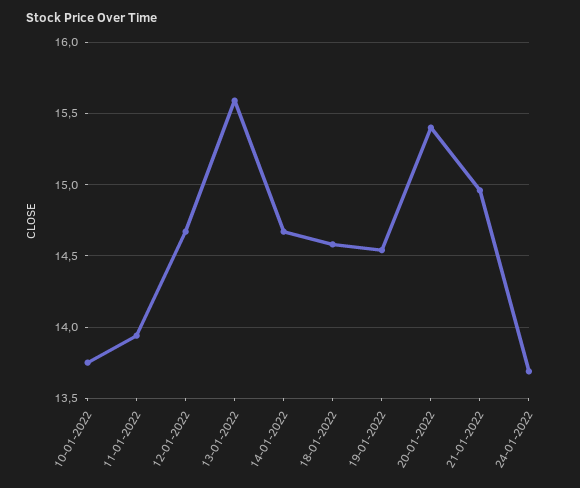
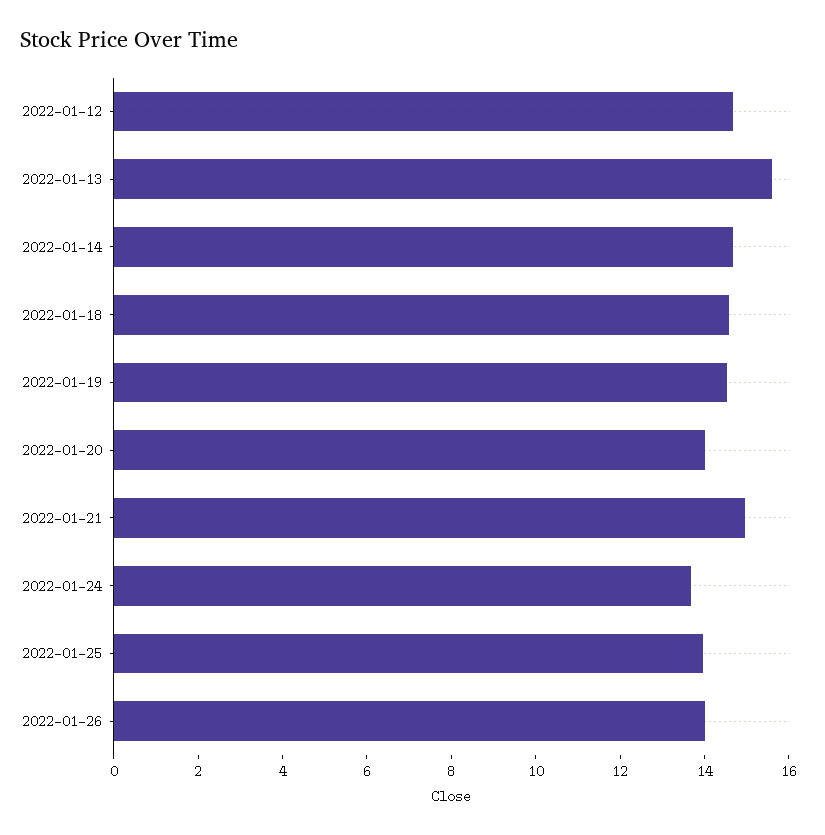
10-01-2022: 13.75 -> none
11-01-2022: 13.95 -> none
20-01-2022: 15.4 -> 14
2022-01-25: none -> 14
2022-01-26: none -> 14

